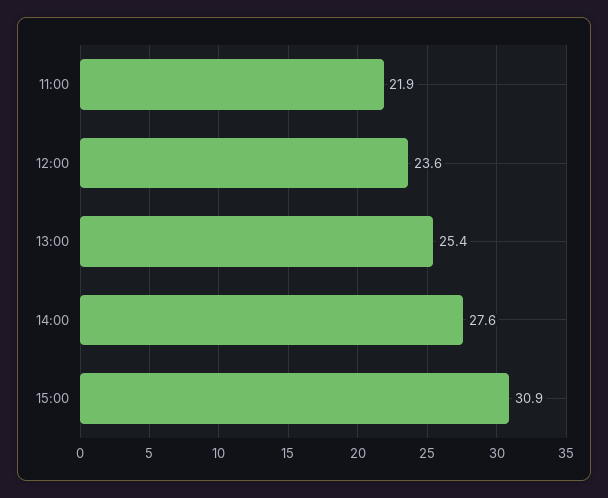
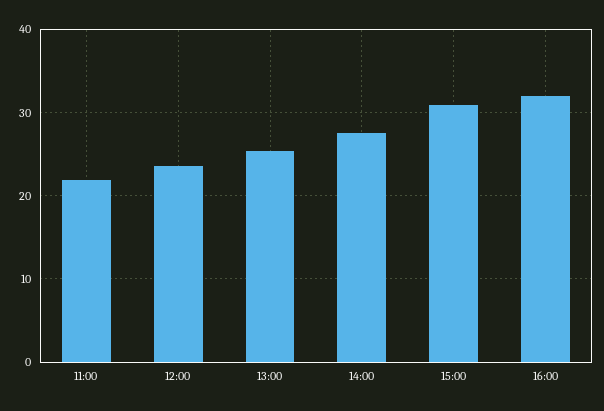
16:00: none -> 32

